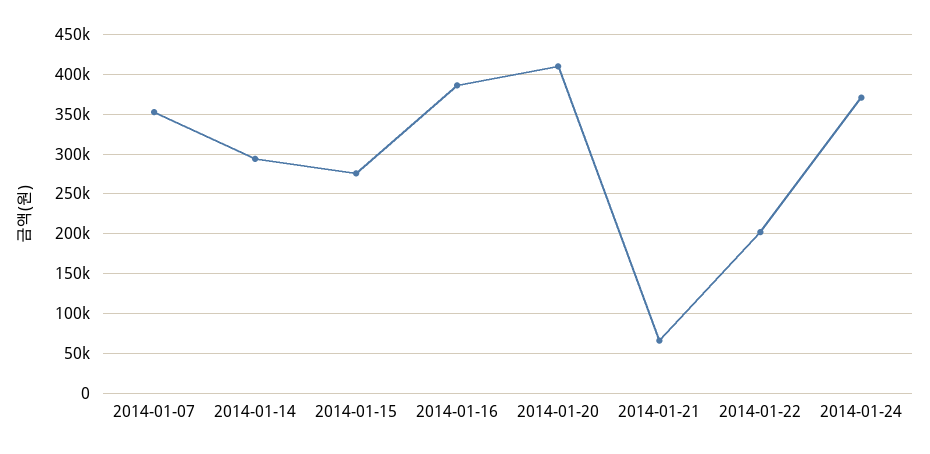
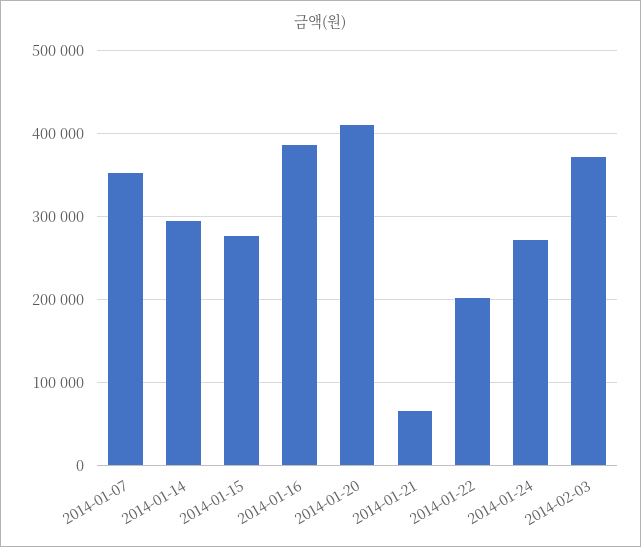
2014-01-24: 370000 -> 270000
2014-02-03: none -> 370000

